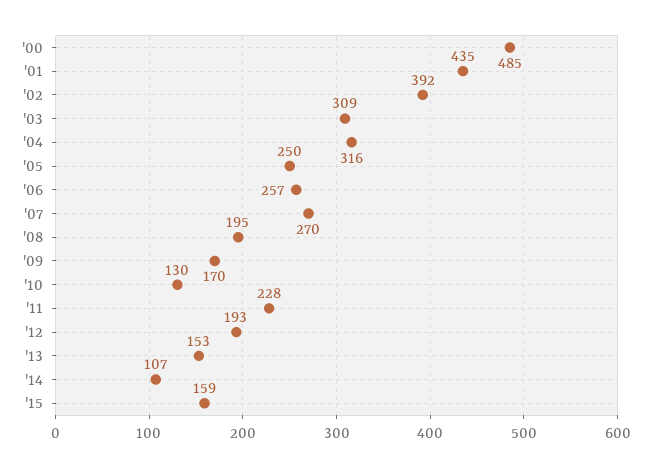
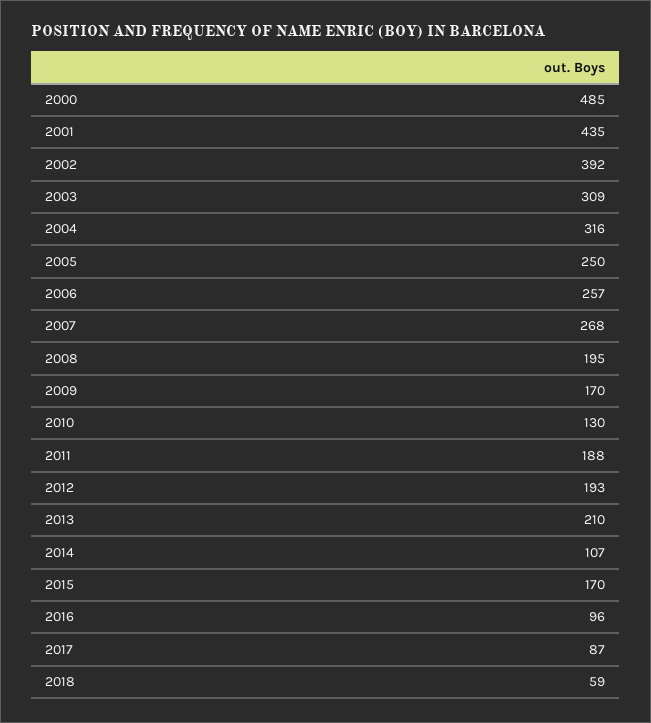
'07: 270 -> 268
'11: 228 -> 188
'13: 153 -> 210
'15: 159 -> 170
2016: none -> 96
2017: none -> 87
2018: none -> 59

